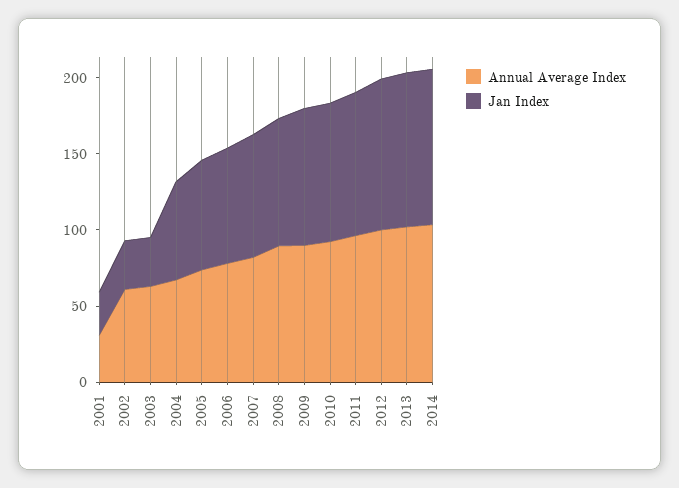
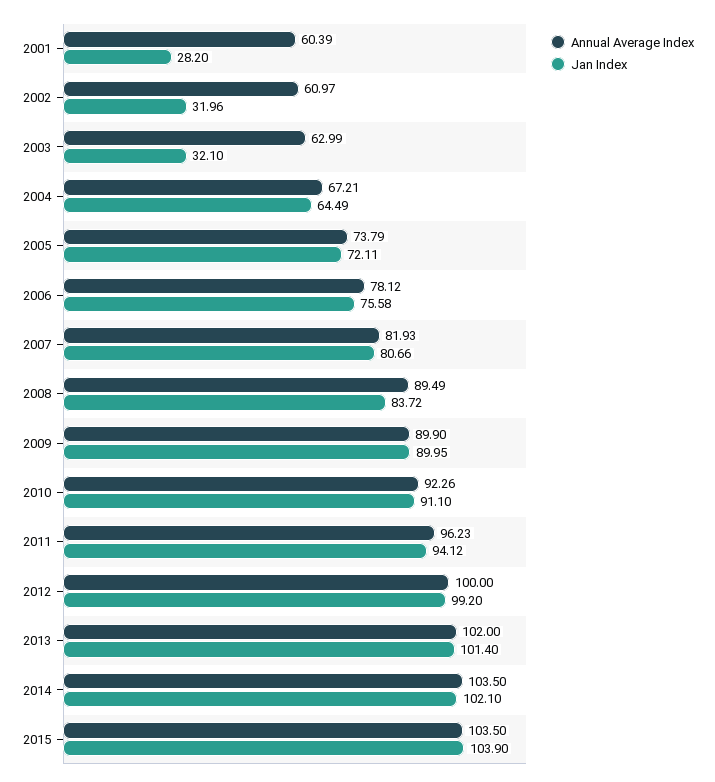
Annual Average Index, 2001: 30 -> 60.39
Annual Average Index, 2015: none -> 103.5
Jan Index, 2015: none -> 103.9

